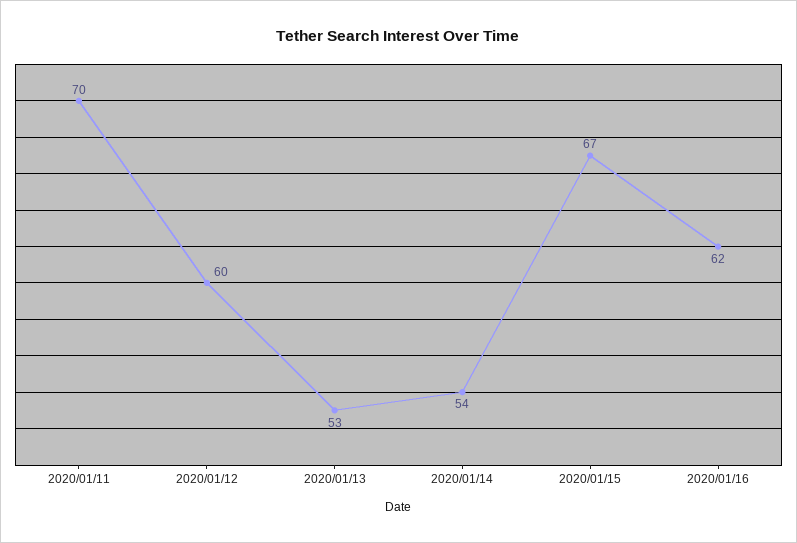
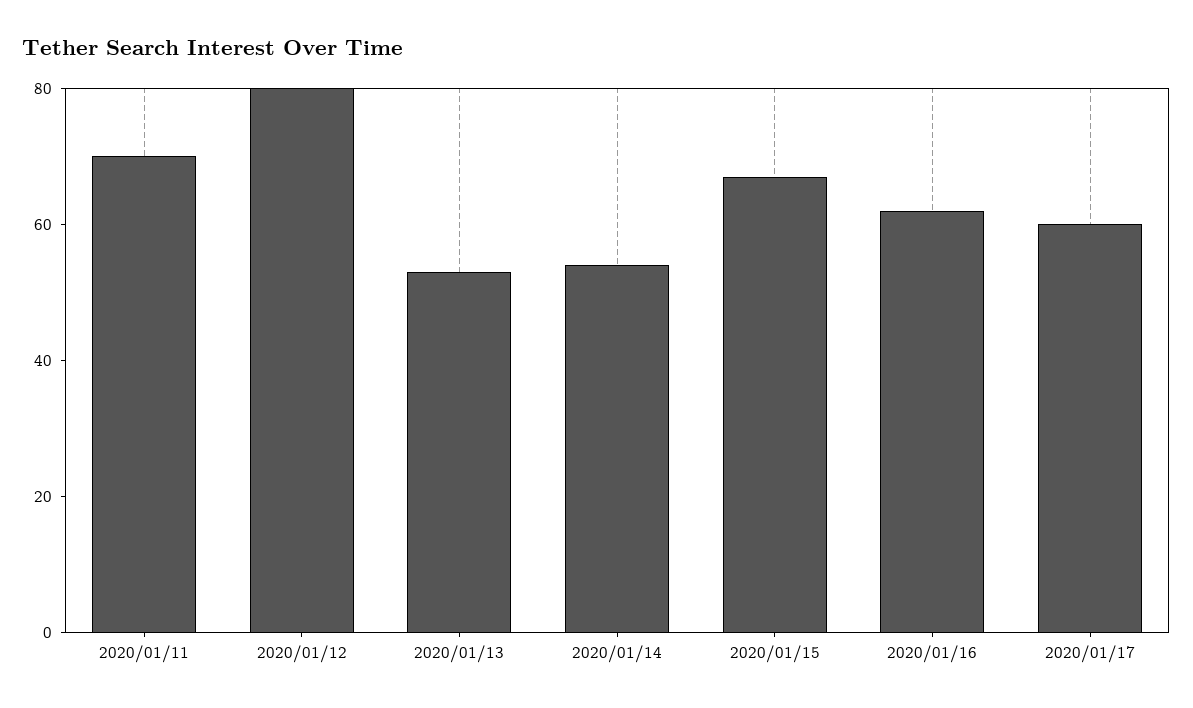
2020/01/12: 60 -> 80
2020/01/17: none -> 60

